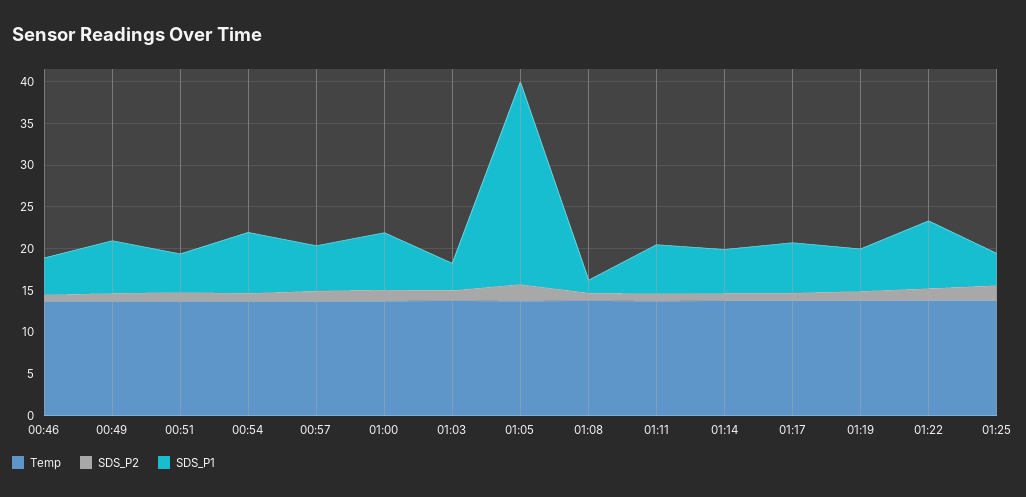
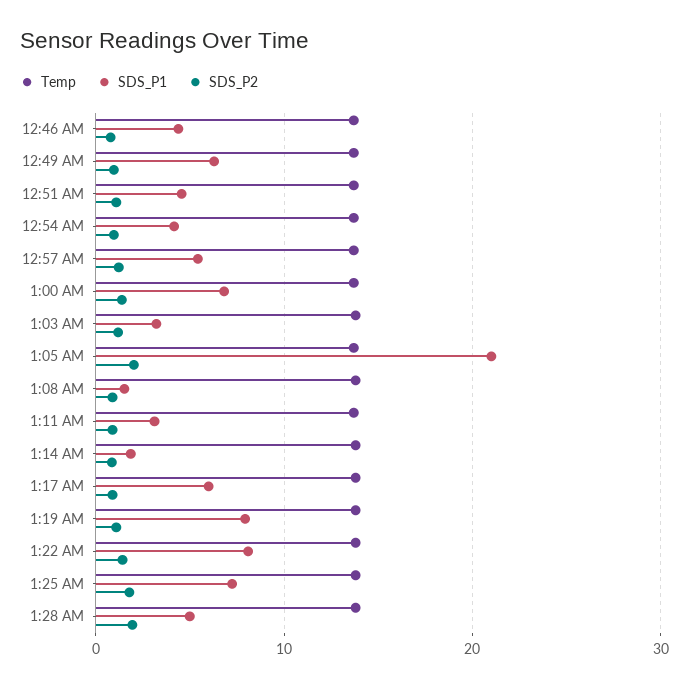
SDS_P1, 00:54: 7 -> 4
SDS_P1, 01:05: 24 -> 21
SDS_P1, 01:11: 6 -> 3
SDS_P1, 01:14: 5 -> 2
SDS_P1, 01:19: 5 -> 8
SDS_P1, 01:25: 4 -> 7
Temp, 1:28 AM: none -> 14
SDS_P1, 1:28 AM: none -> 5
SDS_P2, 1:28 AM: none -> 2

